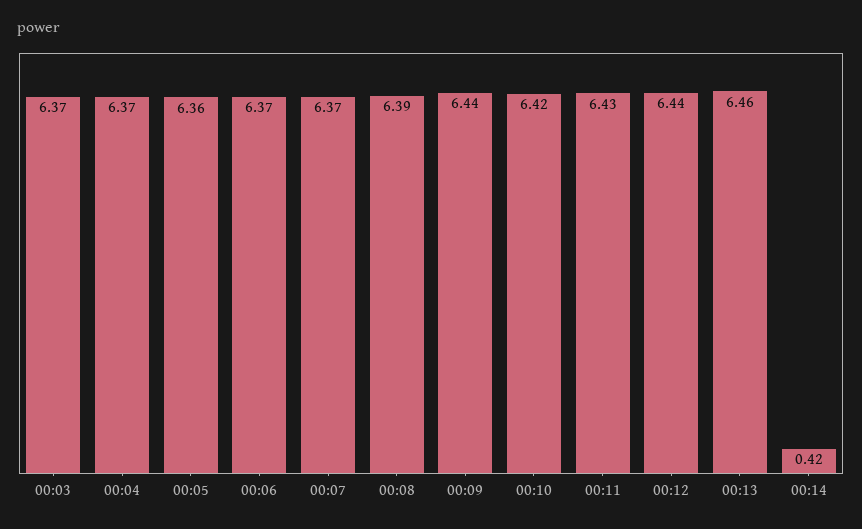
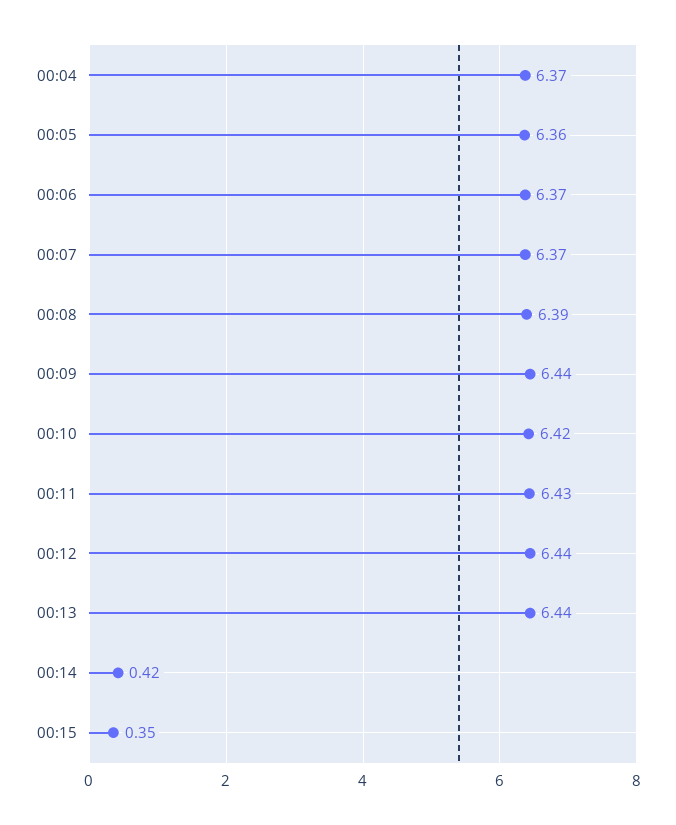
00:03: 6.37 -> none
00:13: 6.46 -> 6.44
00:15: none -> 0.35

